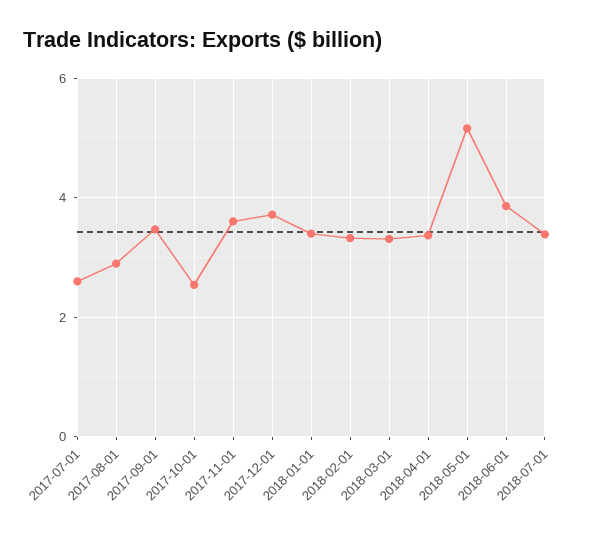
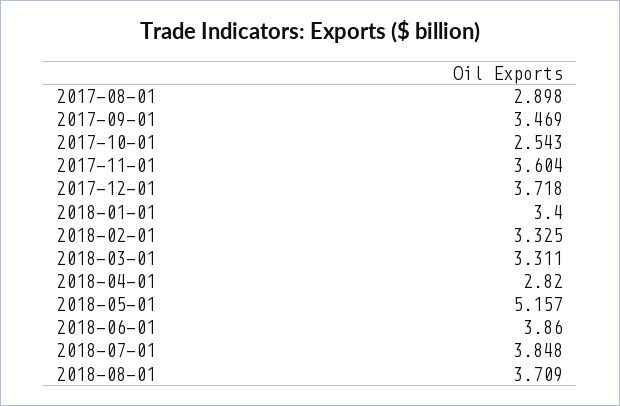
2017-07-01: 2.6 -> none
2018-04-01: 3.4 -> 2.82
2018-07-01: 3.4 -> 3.848
2018-08-01: none -> 3.709

